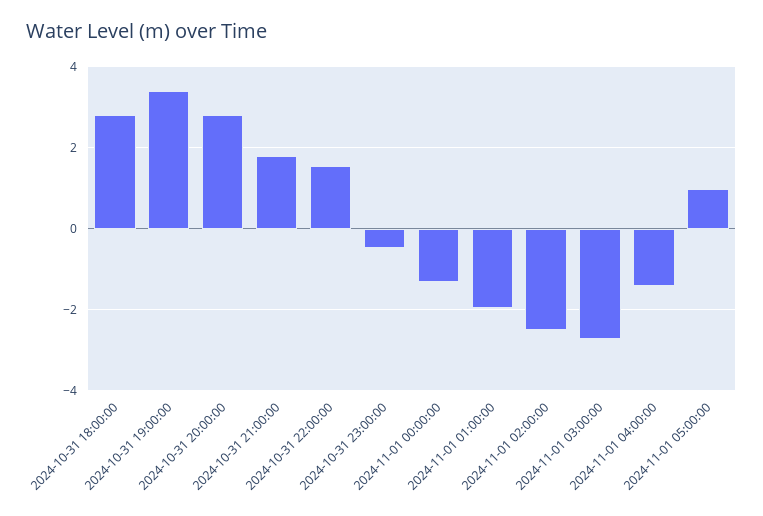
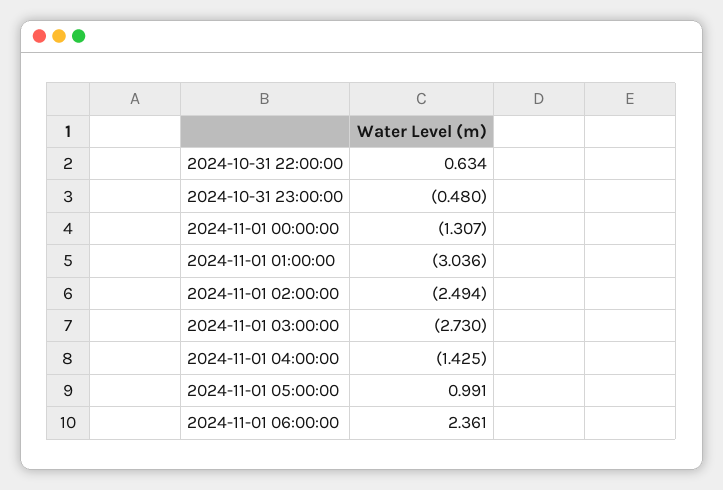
2024-10-31 18:00:00: 2.8 -> none
2024-10-31 19:00:00: 3.4 -> none
2024-10-31 20:00:00: 2.8 -> none
2024-10-31 21:00:00: 1.8 -> none
2024-10-31 22:00:00: 1.6 -> 0.634
2024-11-01 01:00:00: -2 -> -3.036
2024-11-01 06:00:00: none -> 2.361

